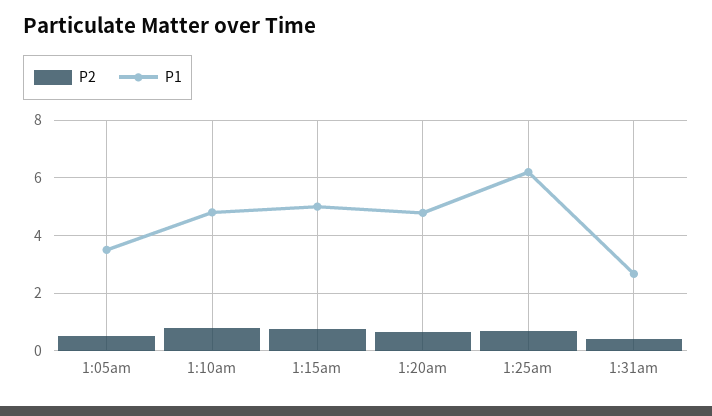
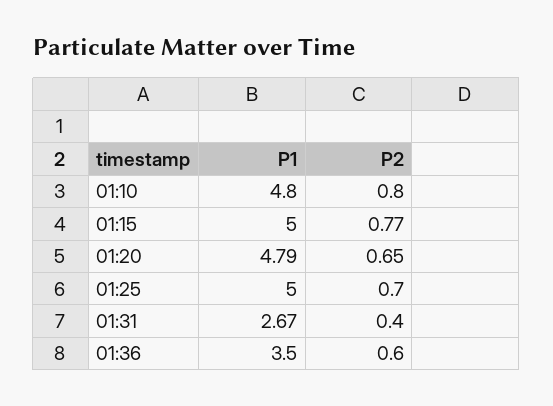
P2, 1:05am: 0.5 -> none
P1, 1:05am: 3.5 -> none
P1, 1:25am: 6.25 -> 5
P1, 01:36: none -> 3.5
P2, 01:36: none -> 0.6

